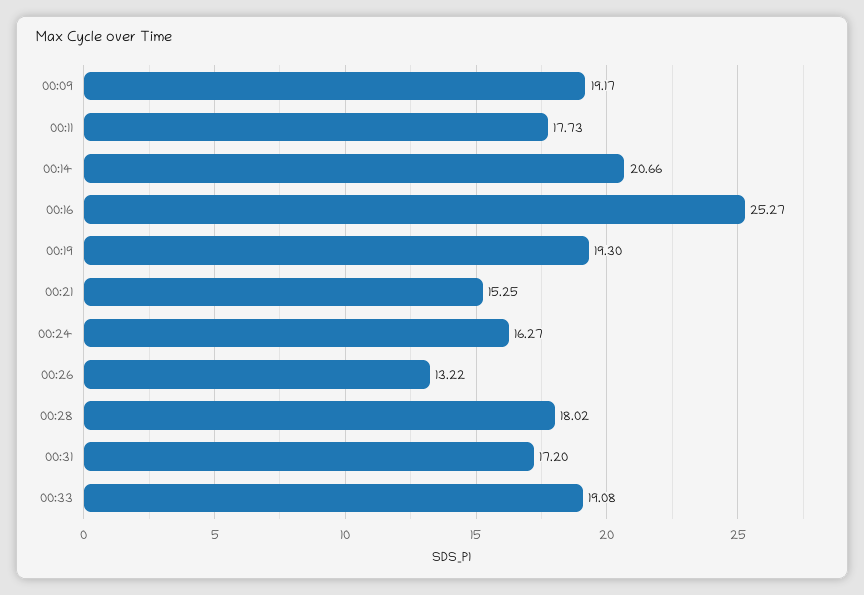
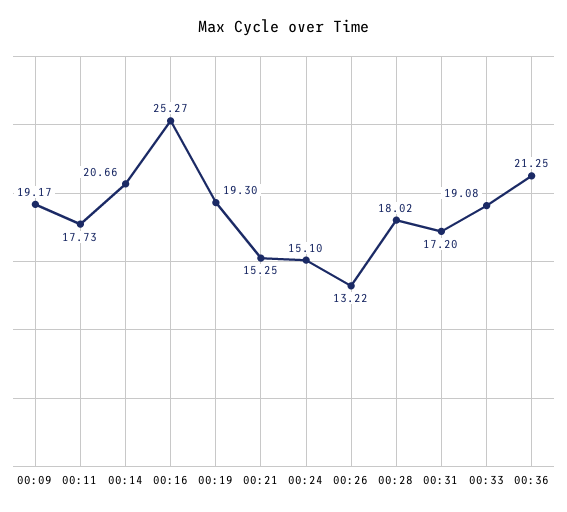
00:24: 16.27 -> 15.1
00:36: none -> 21.25

